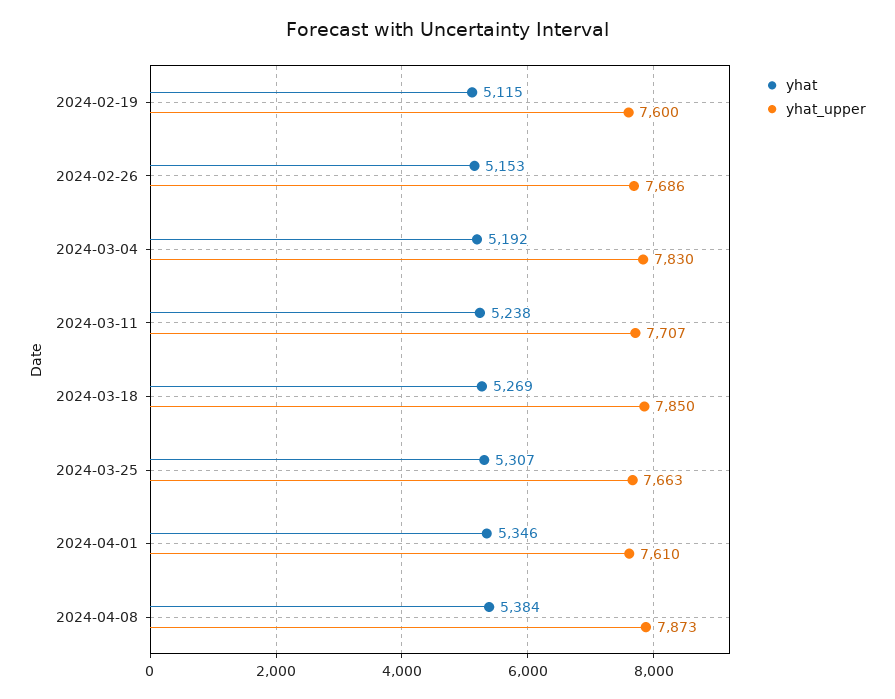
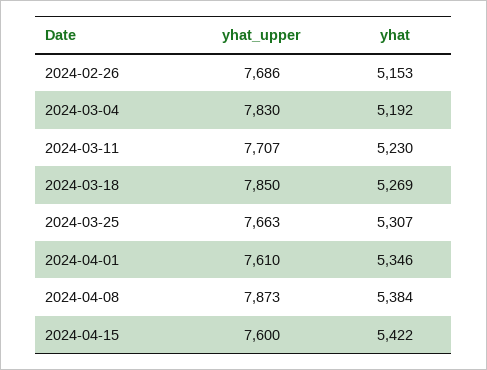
yhat, 2024-02-19: 5115 -> none
yhat_upper, 2024-02-19: 7600 -> none
yhat, 2024-03-11: 5238 -> 5230
yhat_upper, 2024-04-15: none -> 7600
yhat, 2024-04-15: none -> 5422

